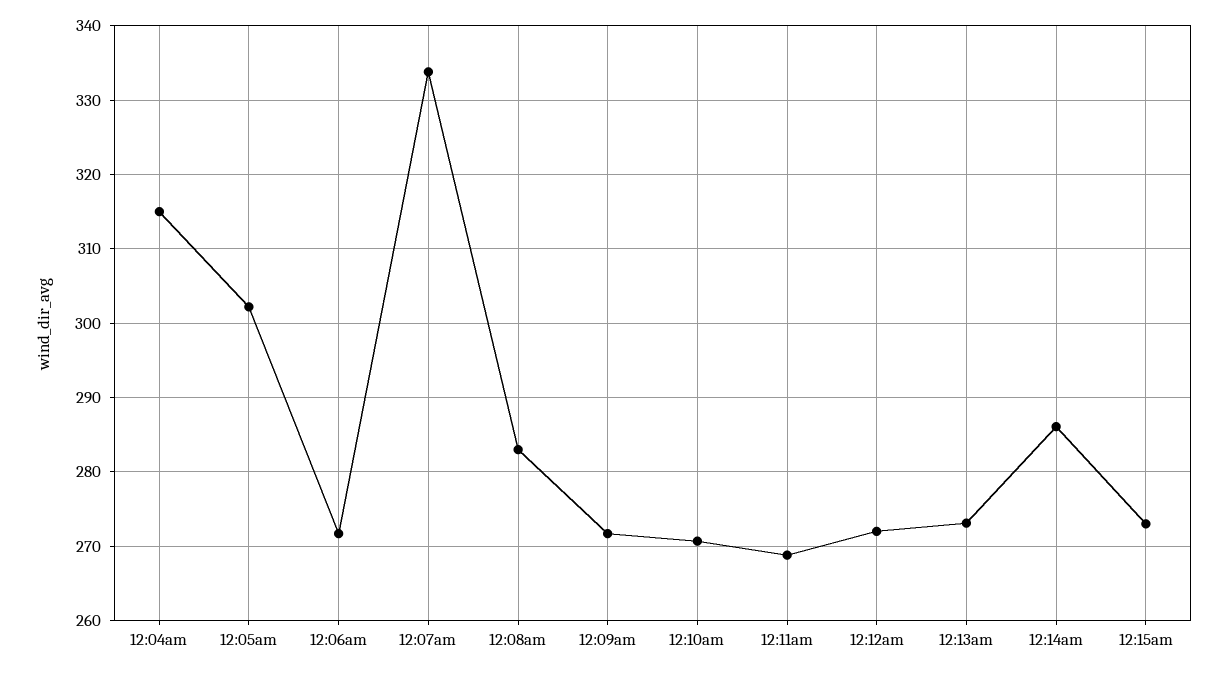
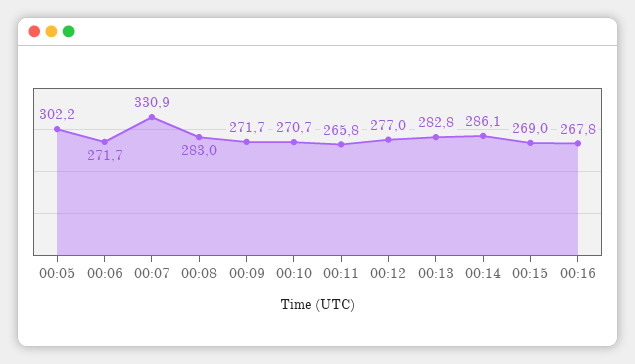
12:04am: 315 -> none
12:07am: 334 -> 330.9
12:11am: 269 -> 265.8
12:12am: 272 -> 277
12:13am: 273 -> 282.8
12:15am: 273 -> 269
00:16: none -> 267.8

